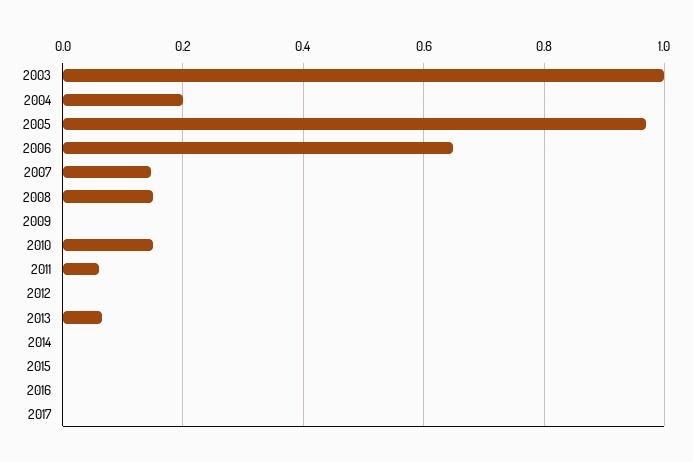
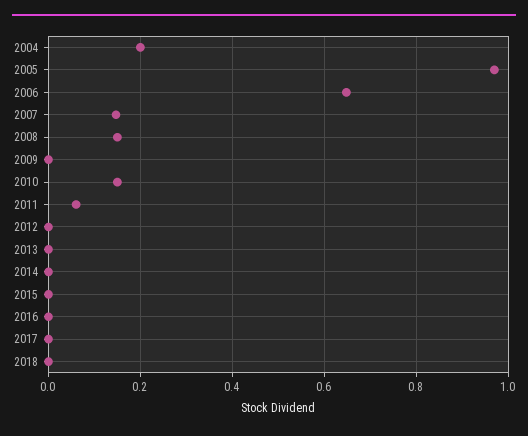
2003: 1 -> none
2013: 0.06 -> 0
2018: none -> 0

